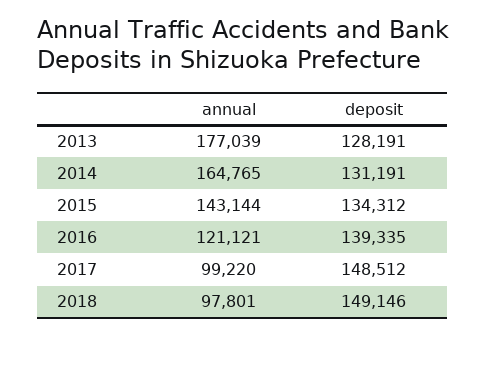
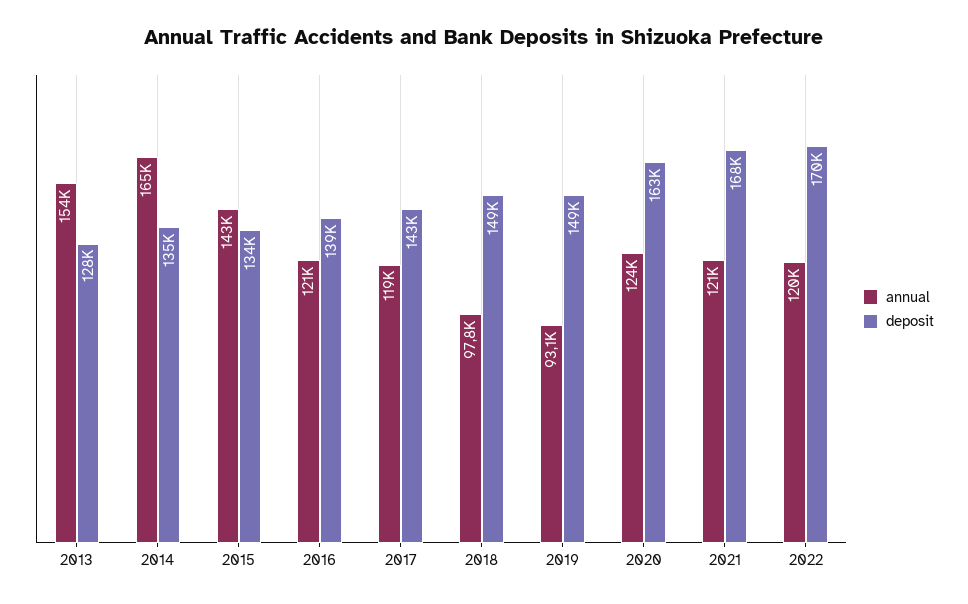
annual, 2013: 177039 -> 154000
deposit, 2014: 131191 -> 135000
annual, 2017: 99220 -> 119000
deposit, 2017: 148512 -> 143000
annual, 2019: none -> 93100
deposit, 2019: none -> 149000
annual, 2020: none -> 124000
deposit, 2020: none -> 163000
annual, 2021: none -> 121000
deposit, 2021: none -> 168000
annual, 2022: none -> 120000
deposit, 2022: none -> 170000

